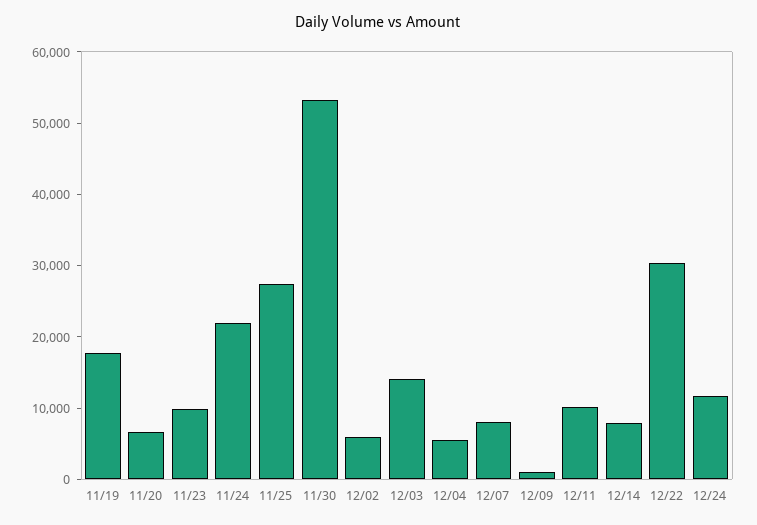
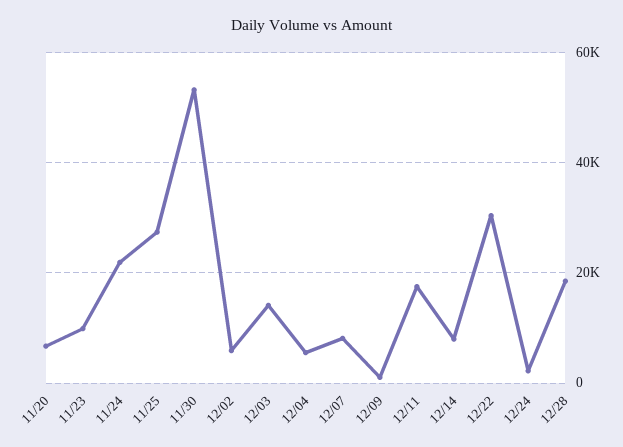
11/19: 18000 -> none
12/11: 10000 -> 18000
12/24: 12000 -> 2000
12/28: none -> 18000

